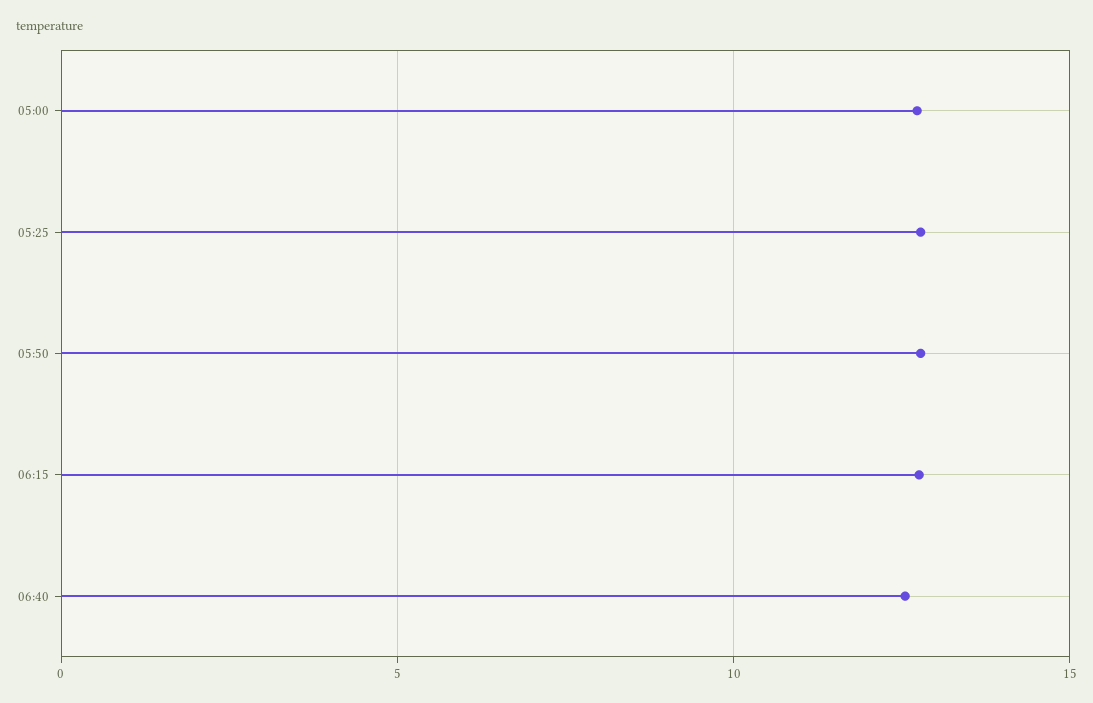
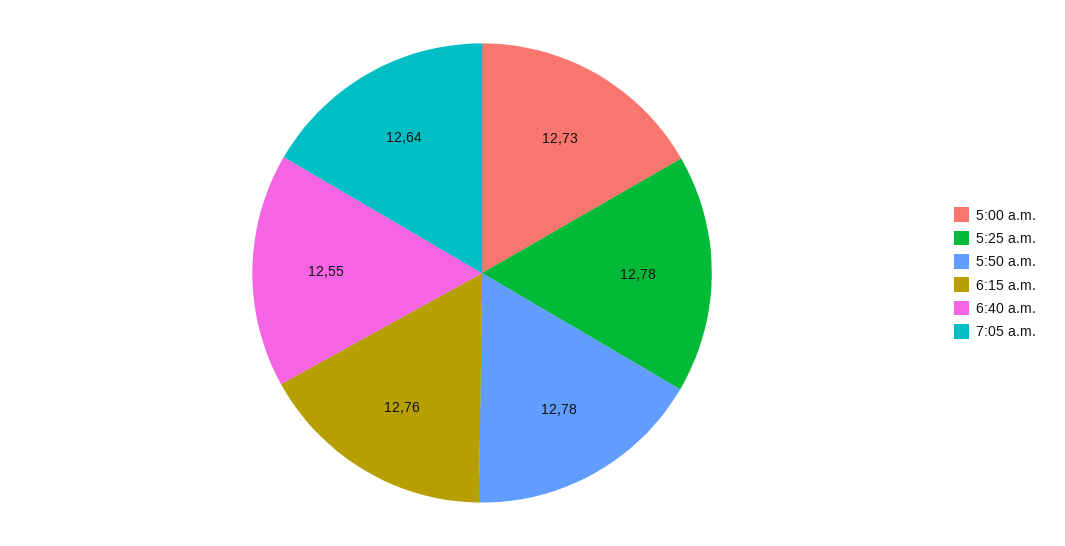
7:05 a.m.: none -> 12.64

